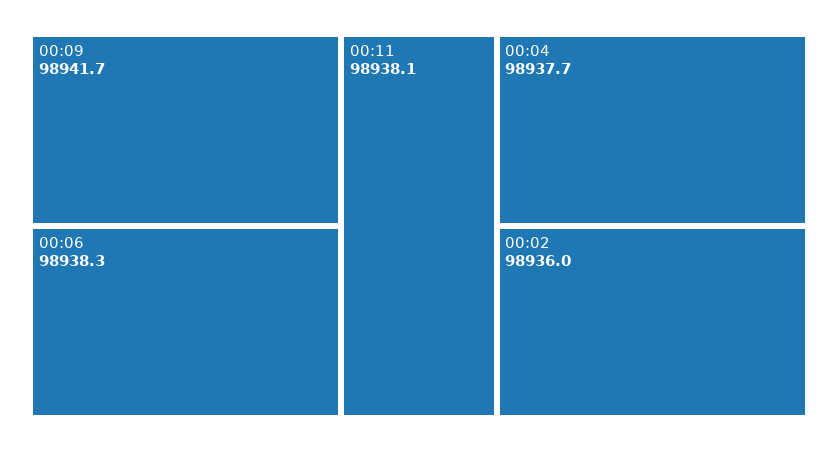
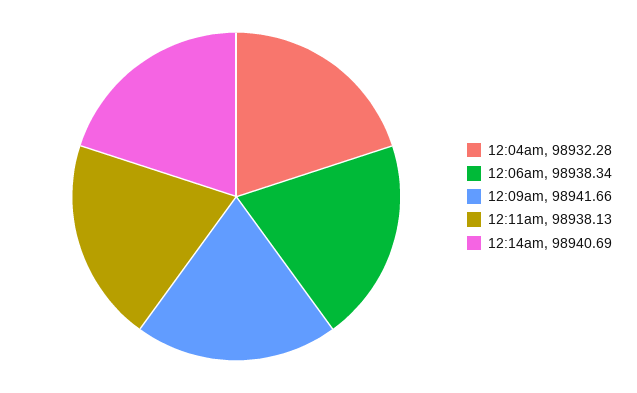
00:04: 98937.7 -> 98932.28
00:02: 98936 -> none
12:14am: none -> 98940.69

